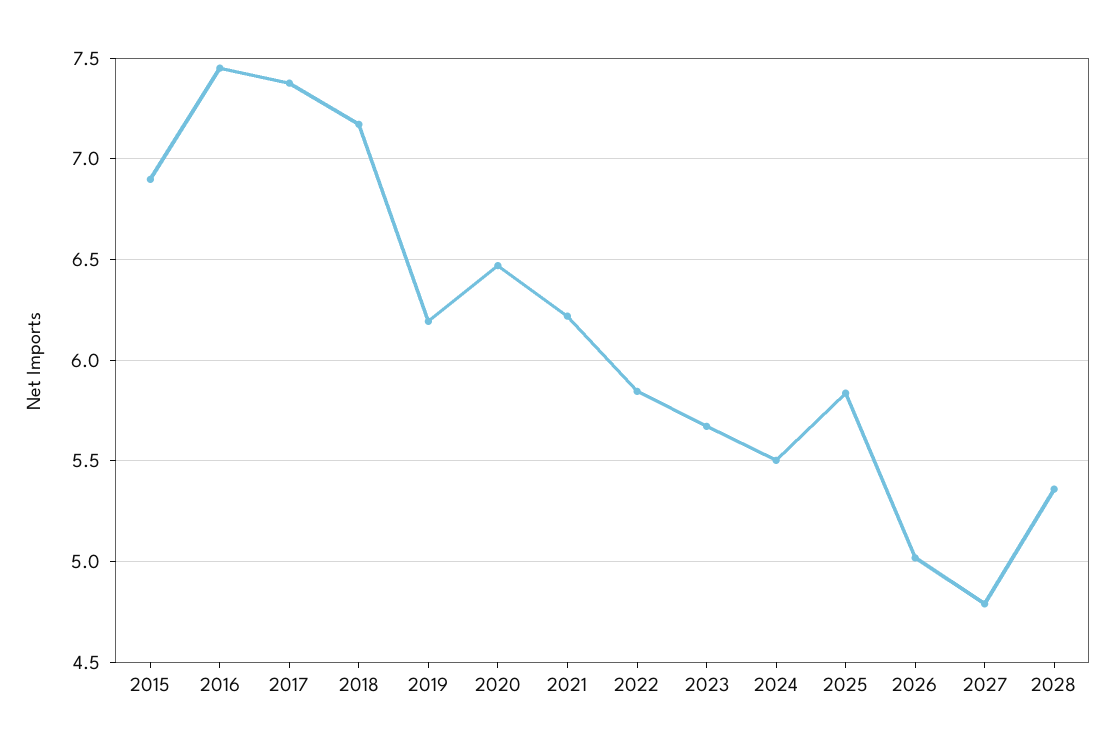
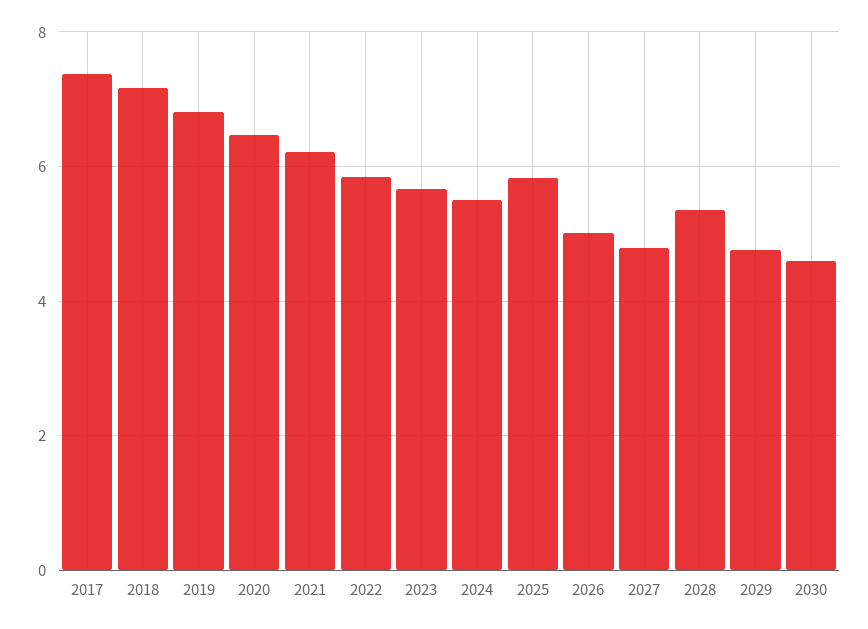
2015: 6.9 -> none
2016: 7.45 -> none
2019: 6.2 -> 6.8
2029: none -> 4.8
2030: none -> 4.6

